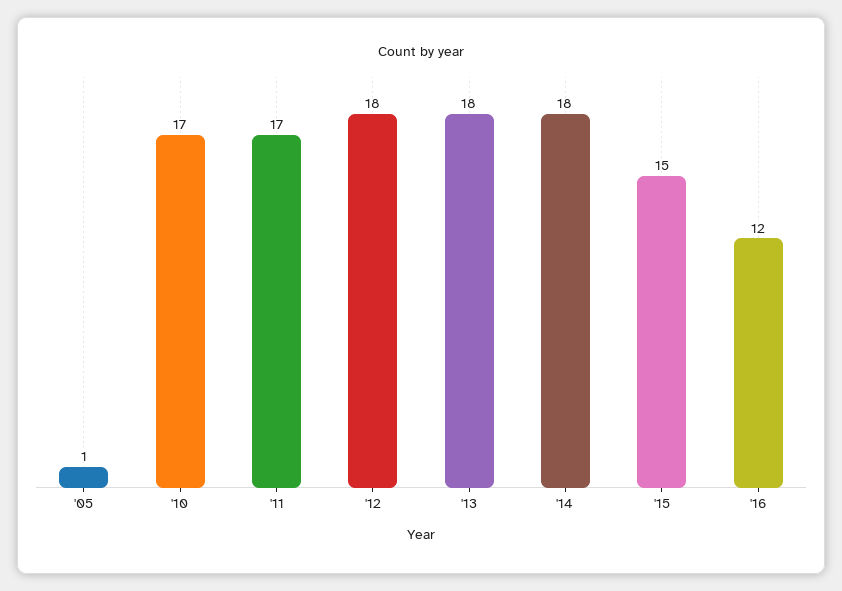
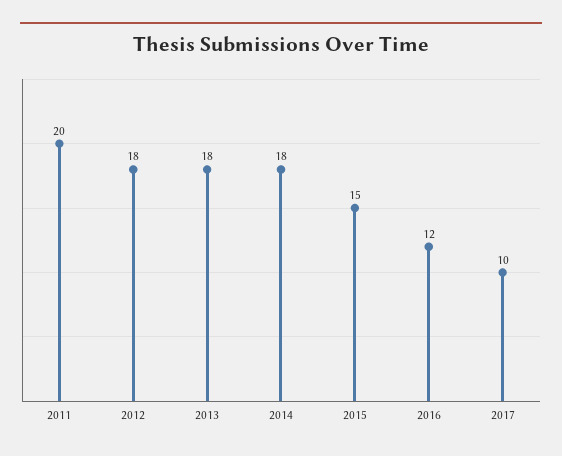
'05: 1 -> none
'10: 17 -> none
'11: 17 -> 20
2017: none -> 10

